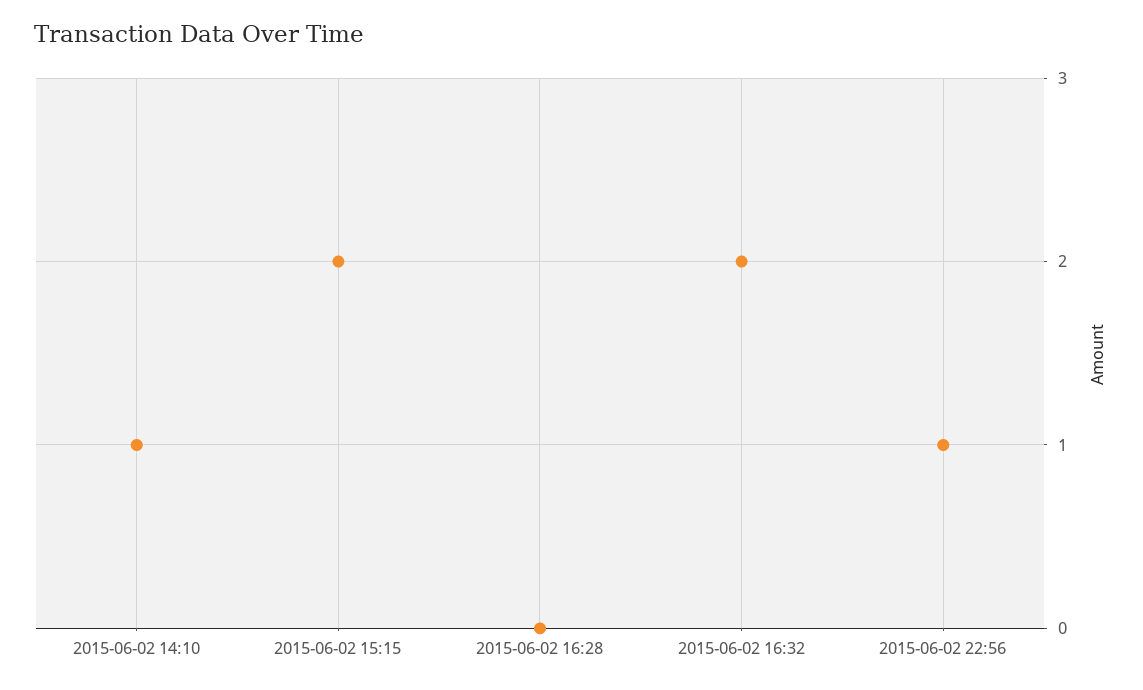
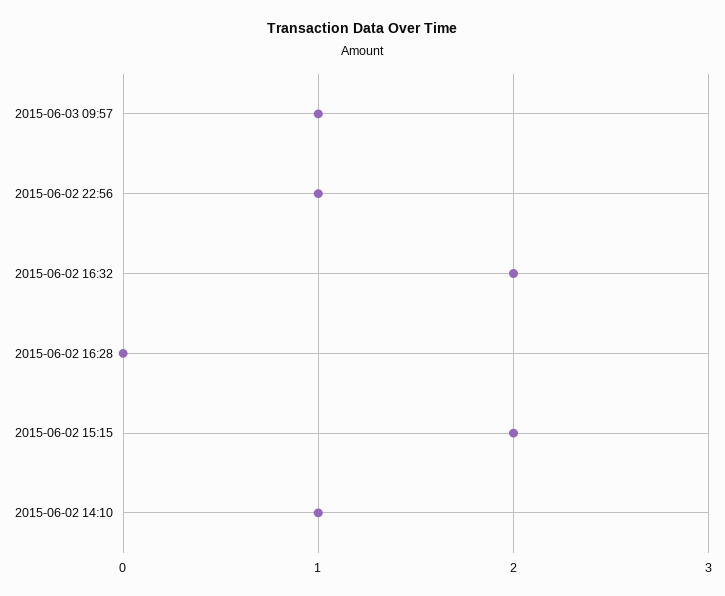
2015-06-03 09:57: none -> 1

